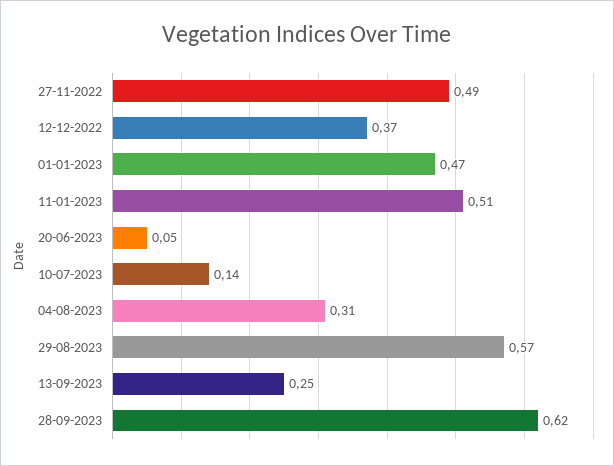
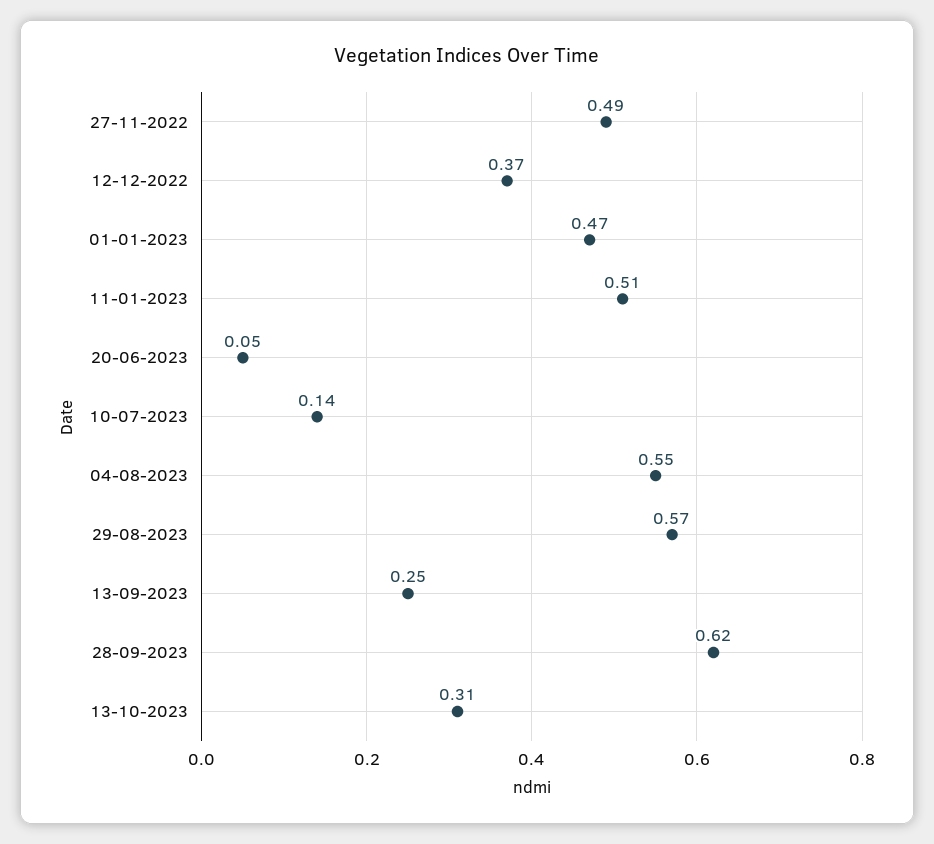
04-08-2023: 0.31 -> 0.55
13-10-2023: none -> 0.31

